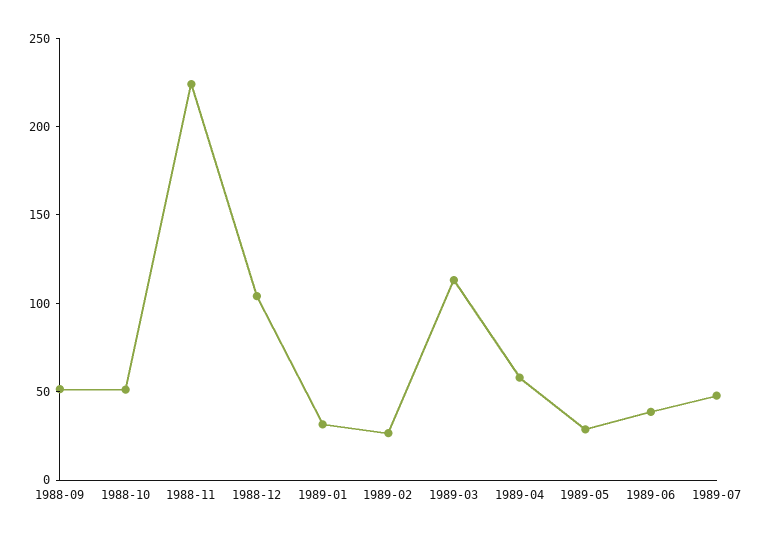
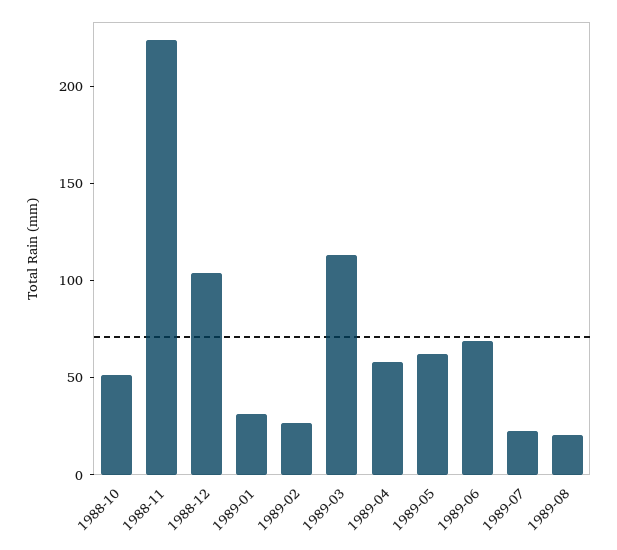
1988-09: 50 -> none
1989-05: 30 -> 60
1989-06: 40 -> 70
1989-07: 50 -> 20
1989-08: none -> 20

